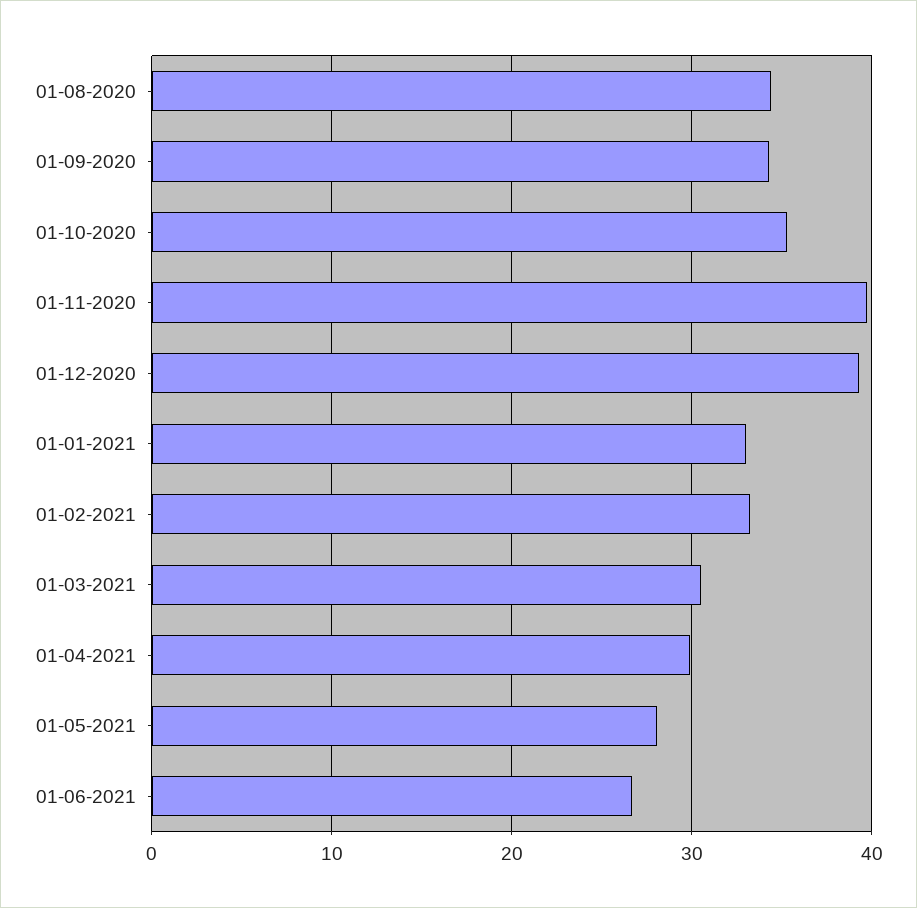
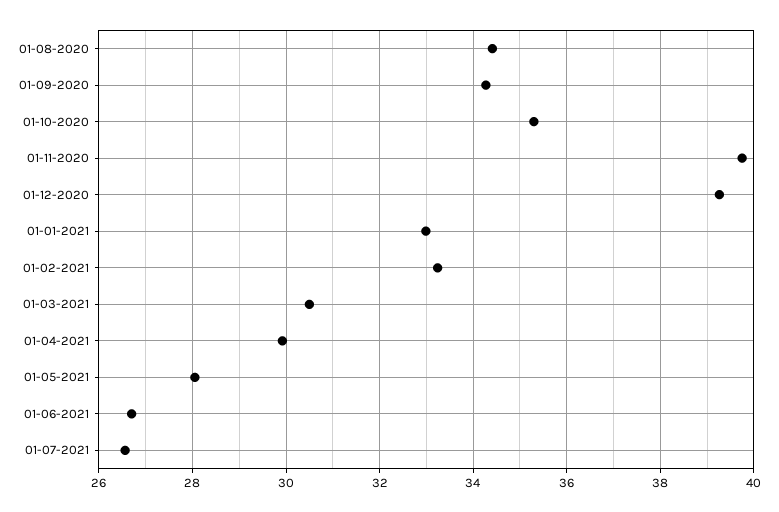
01-07-2021: none -> 26.6

